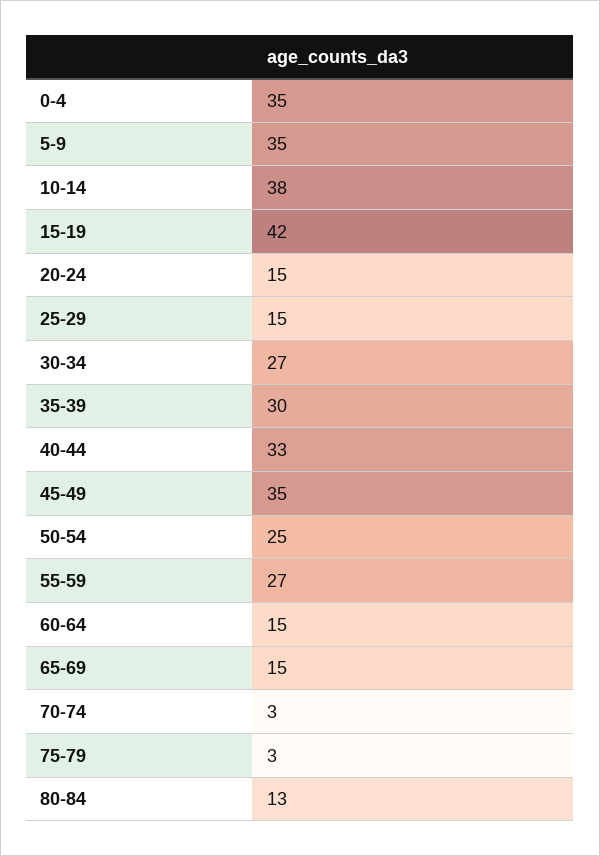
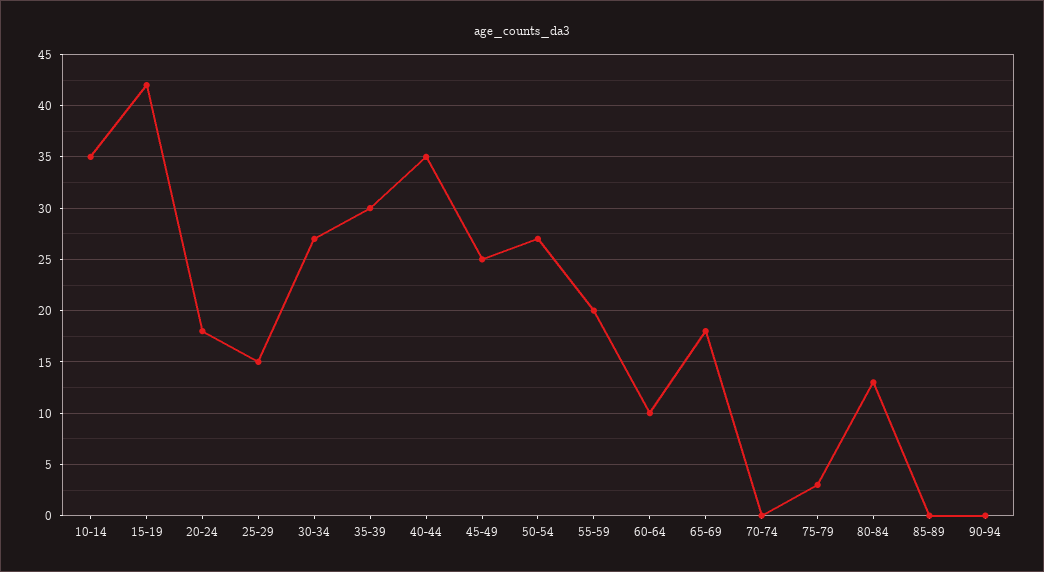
0-4: 35 -> none
5-9: 35 -> none
10-14: 38 -> 35
20-24: 15 -> 18
40-44: 33 -> 35
45-49: 35 -> 25
50-54: 25 -> 27
55-59: 27 -> 20
60-64: 15 -> 10
65-69: 15 -> 18
70-74: 3 -> 0
85-89: none -> 0
90-94: none -> 0

